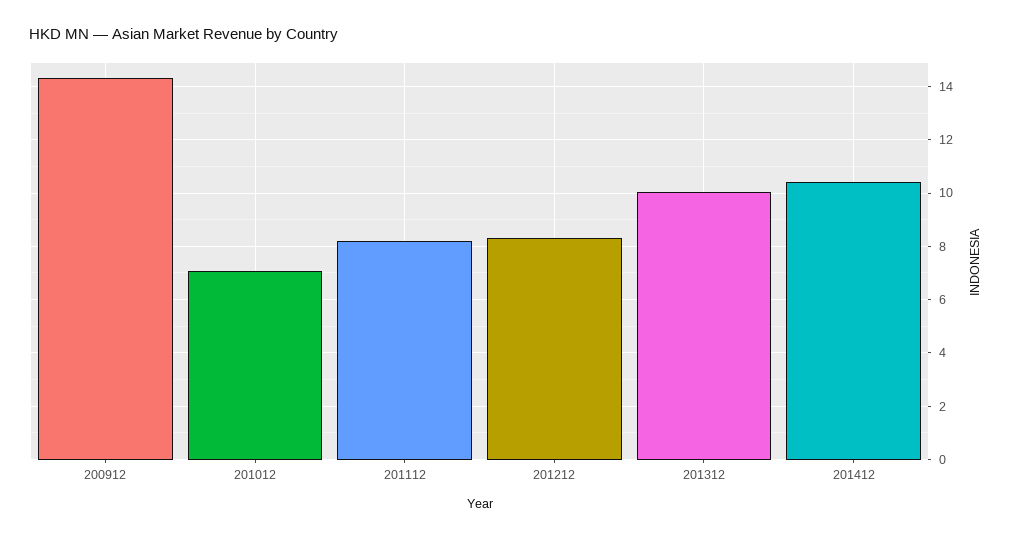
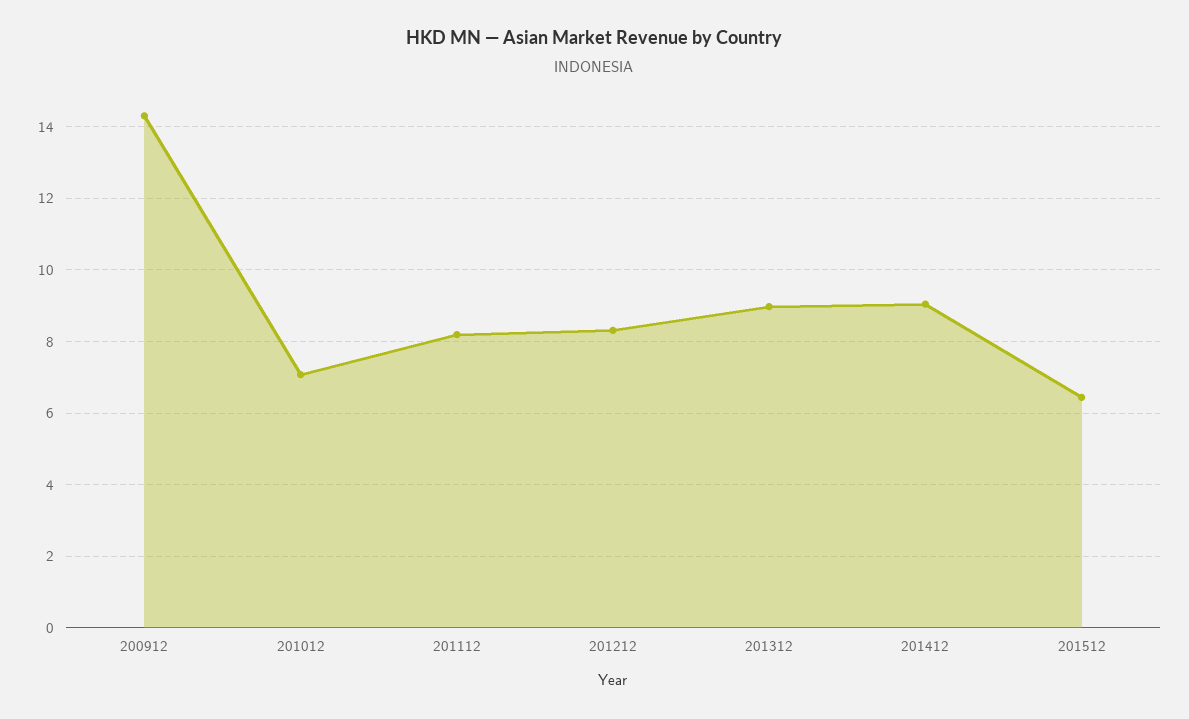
201312: 10 -> 9
201412: 10.5 -> 9
201512: none -> 6.4

